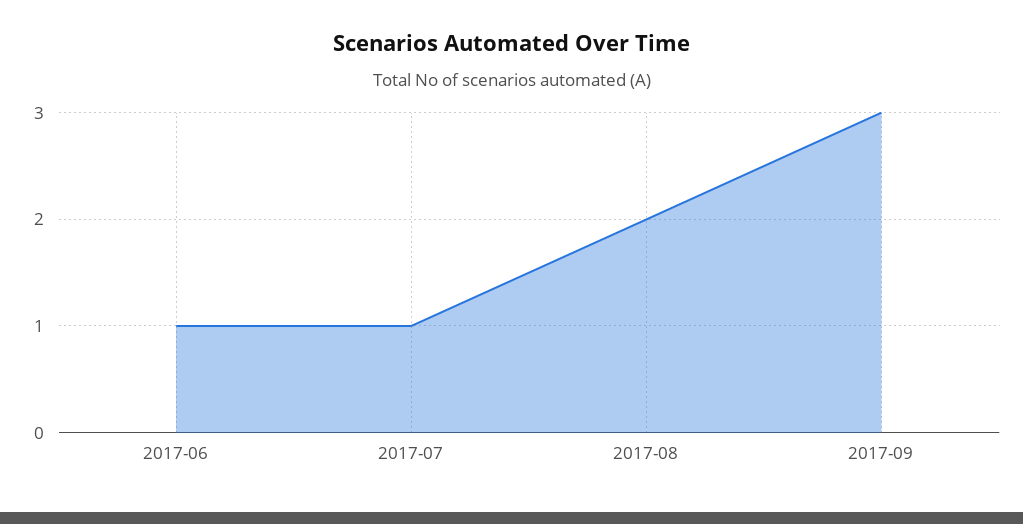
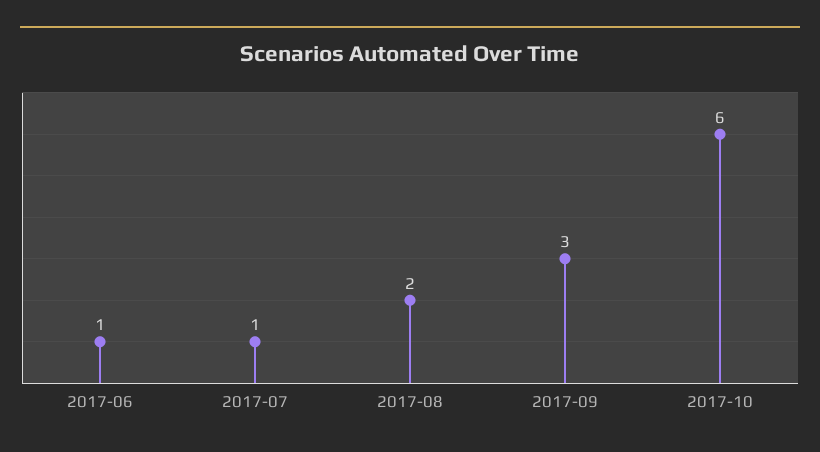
2017-10: none -> 6

